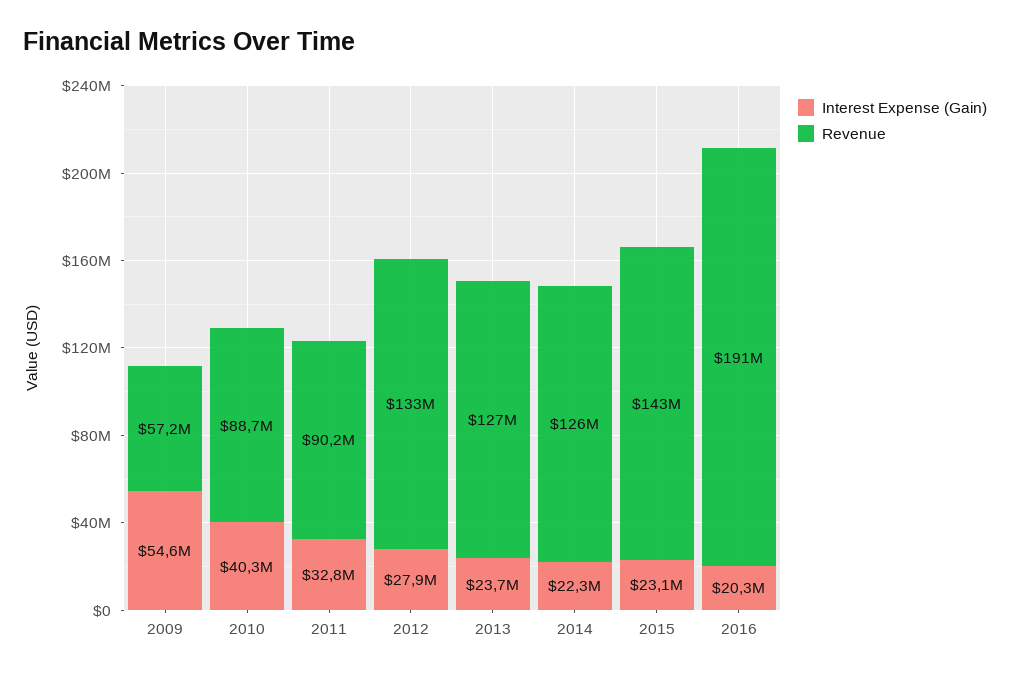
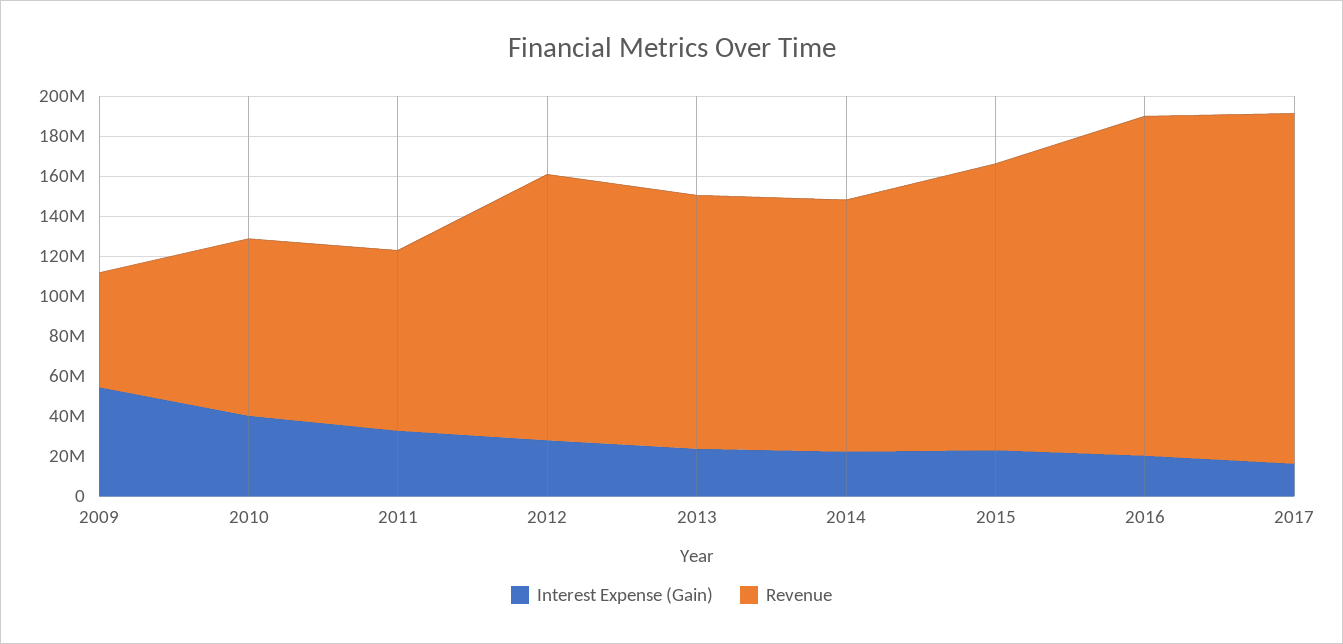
Revenue, 2016: 191000000 -> 170000000
Interest Expense (Gain), 2017: none -> 15000000
Revenue, 2017: none -> 175000000

